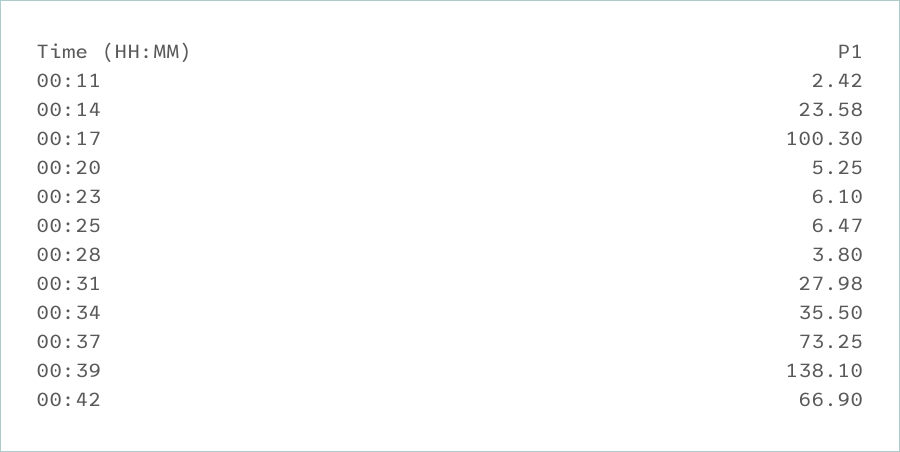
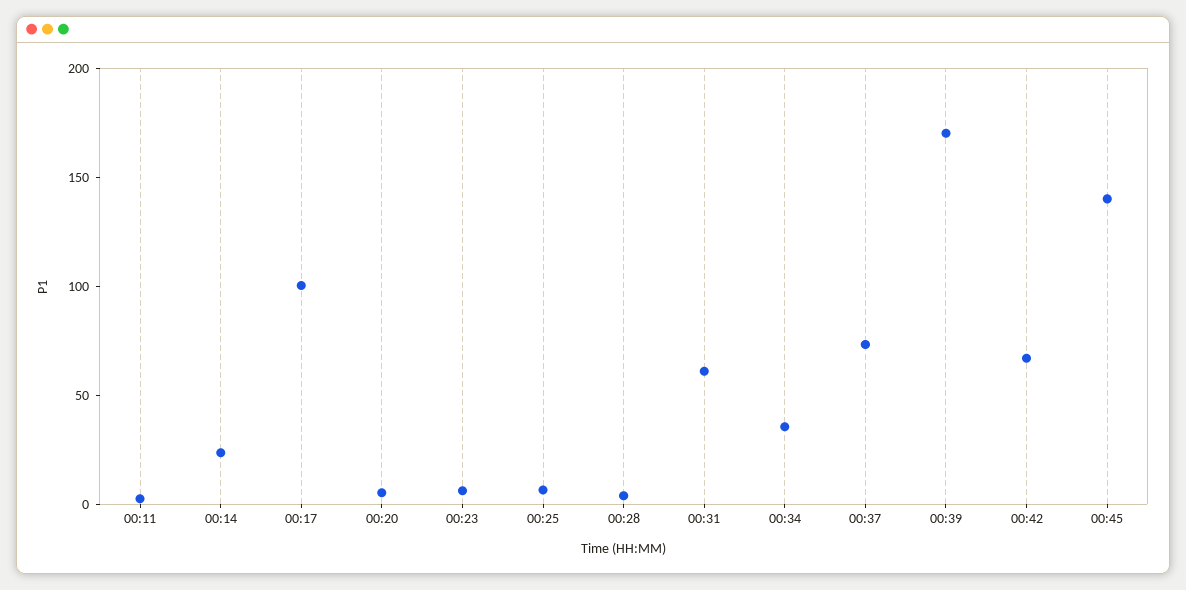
00:31: 27.98 -> 60
00:39: 138.1 -> 170
00:45: none -> 140

